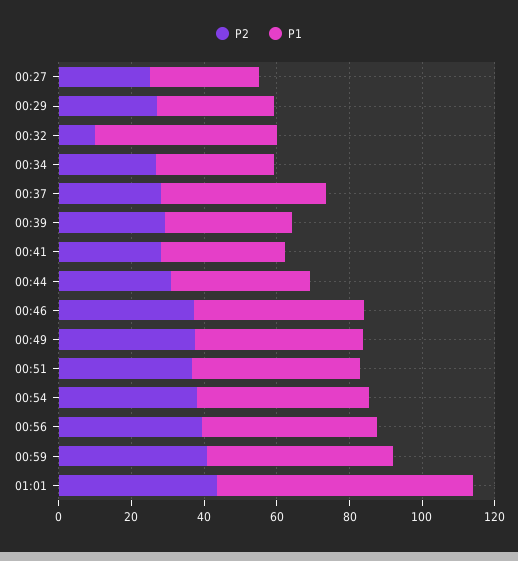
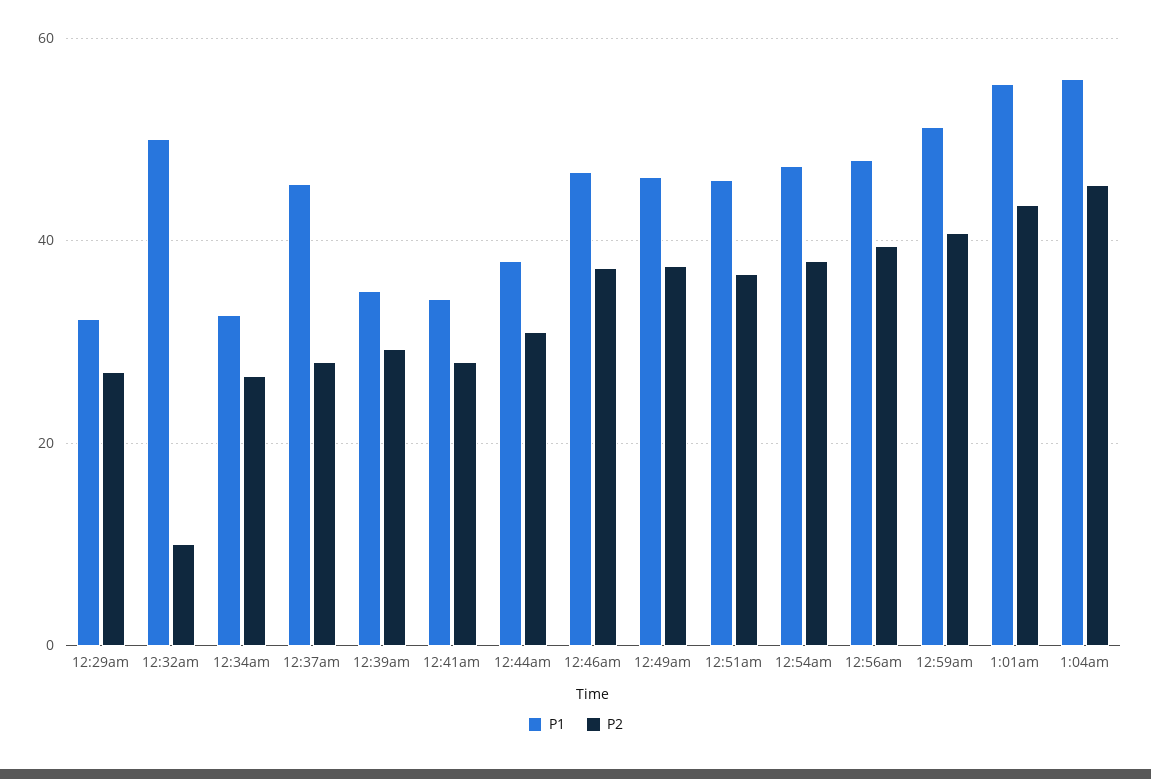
P2, 00:27: 25 -> none
P1, 00:27: 30 -> none
P1, 01:01: 70 -> 56
P1, 1:04am: none -> 56
P2, 1:04am: none -> 46

